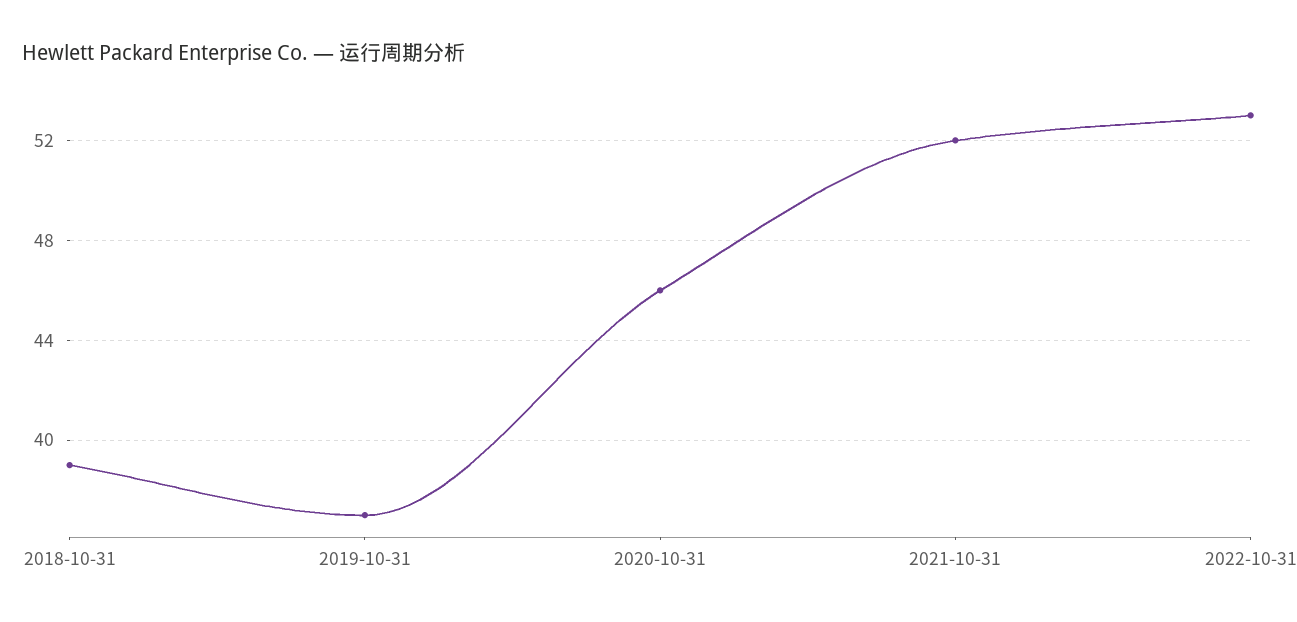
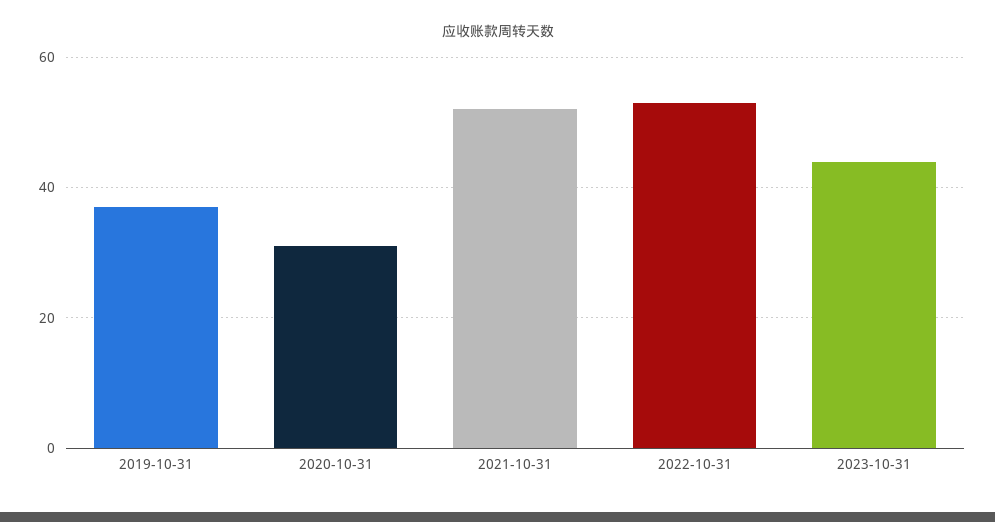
2018-10-31: 39 -> none
2020-10-31: 46 -> 30
2023-10-31: none -> 45

